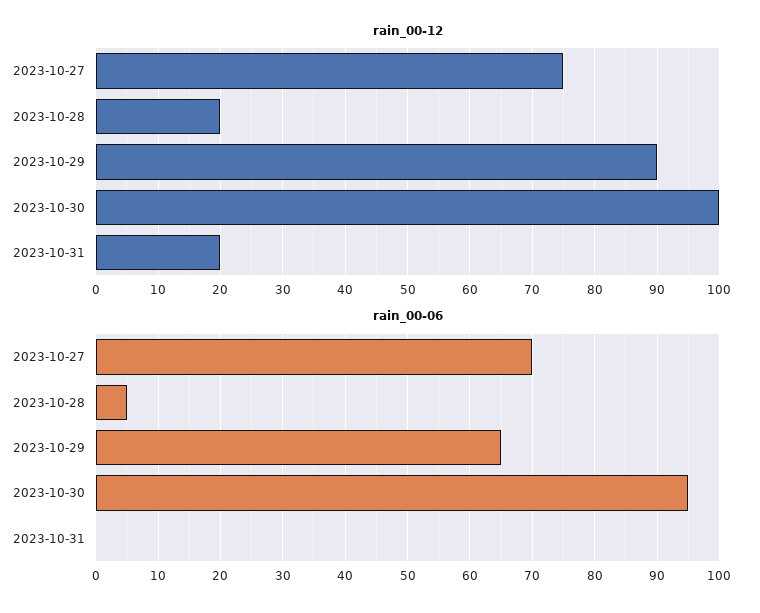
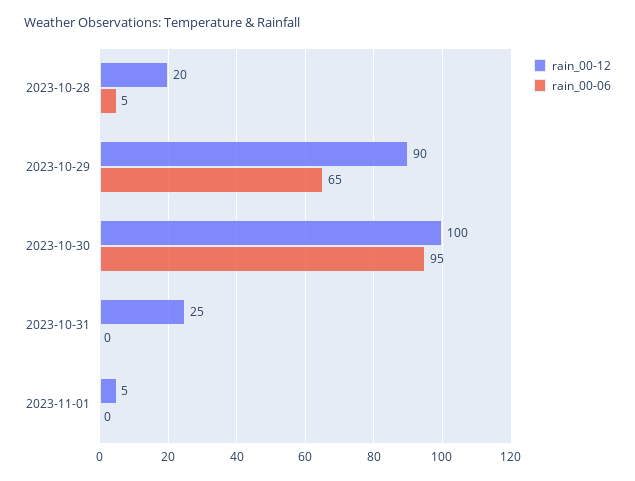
rain_00-12, 2023-10-27: 75 -> none
rain_00-12, 2023-10-31: 20 -> 25
rain_00-06, 2023-10-27: 70 -> none
rain_00-12, 2023-11-01: none -> 5
rain_00-06, 2023-11-01: none -> 0

